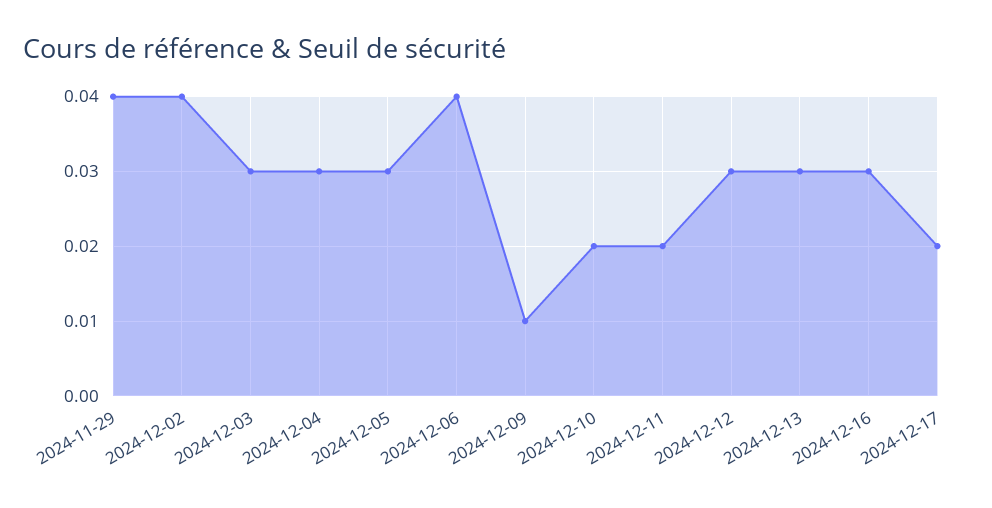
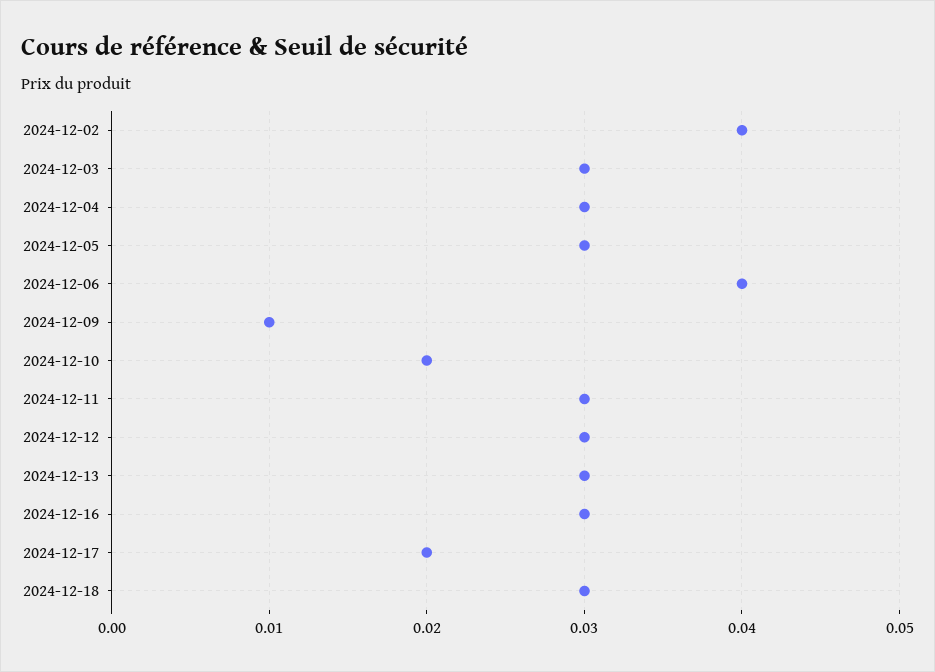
2024-11-29: 0.04 -> none
2024-12-11: 0.02 -> 0.03
2024-12-18: none -> 0.03

